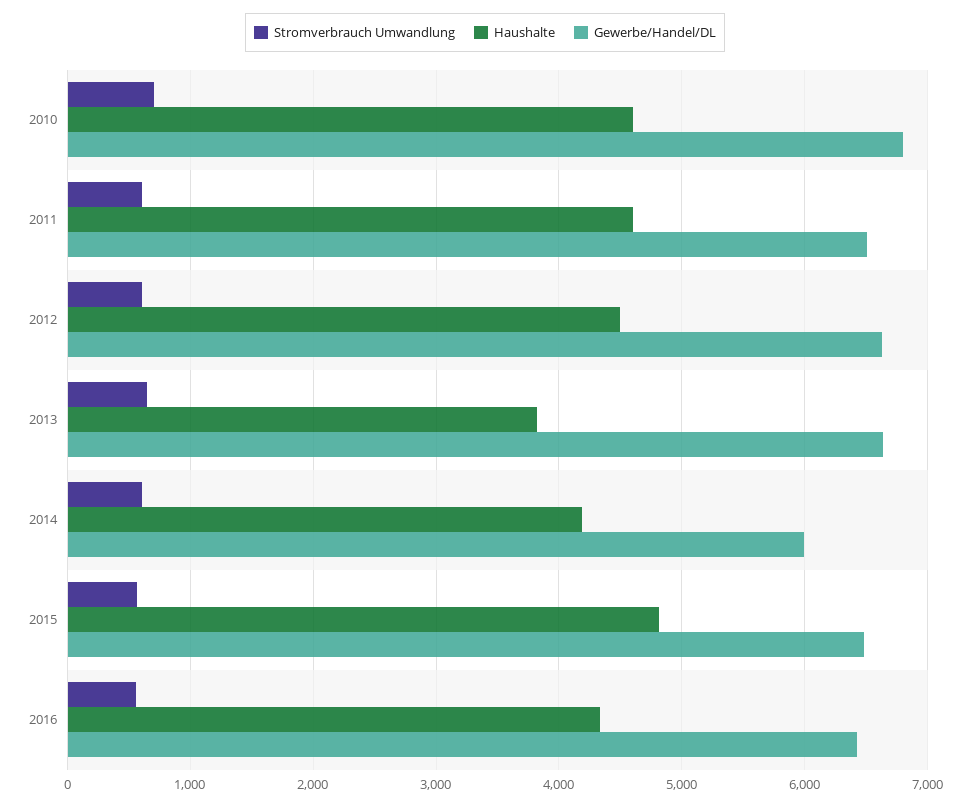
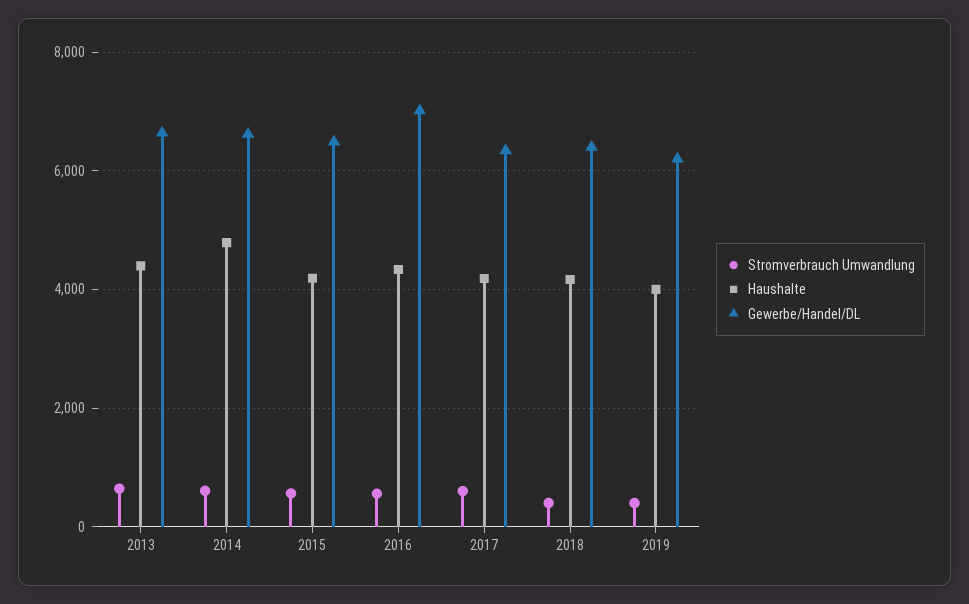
Stromverbrauch Umwandlung, 2010: 700 -> none
Haushalte, 2010: 4600 -> none
Gewerbe/Handel/DL, 2010: 6800 -> none
Stromverbrauch Umwandlung, 2011: 600 -> none
Haushalte, 2011: 4600 -> none
Gewerbe/Handel/DL, 2011: 6500 -> none
Stromverbrauch Umwandlung, 2012: 600 -> none
Haushalte, 2012: 4500 -> none
Gewerbe/Handel/DL, 2012: 6600 -> none
Haushalte, 2013: 3800 -> 4400
Haushalte, 2014: 4200 -> 4800
Gewerbe/Handel/DL, 2014: 6000 -> 6600
Haushalte, 2015: 4800 -> 4200
Gewerbe/Handel/DL, 2016: 6400 -> 7000
Stromverbrauch Umwandlung, 2017: none -> 600
Haushalte, 2017: none -> 4200
Gewerbe/Handel/DL, 2017: none -> 6400
Stromverbrauch Umwandlung, 2018: none -> 400
Haushalte, 2018: none -> 4200
Gewerbe/Handel/DL, 2018: none -> 6400
Stromverbrauch Umwandlung, 2019: none -> 400
Haushalte, 2019: none -> 4000
Gewerbe/Handel/DL, 2019: none -> 6200

